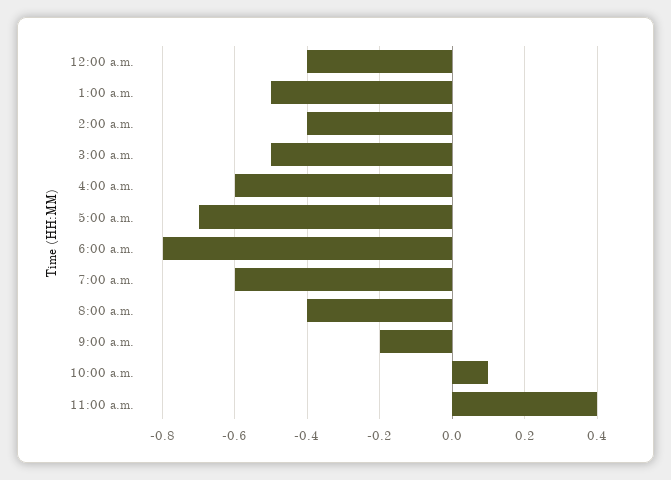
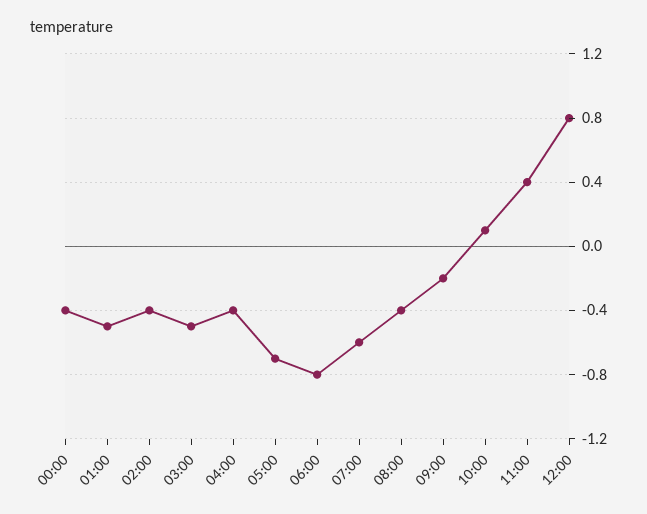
4:00 a.m.: -0.6 -> -0.4
12:00: none -> 0.8

